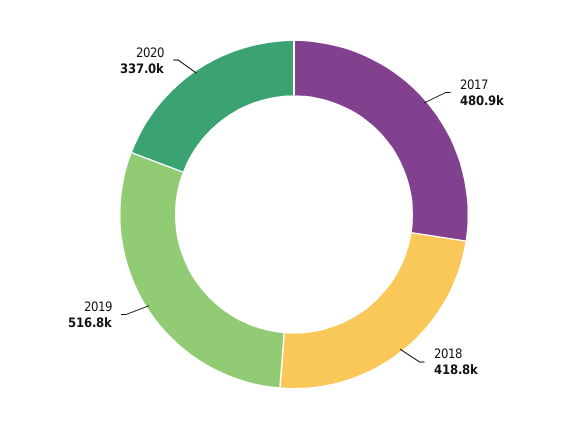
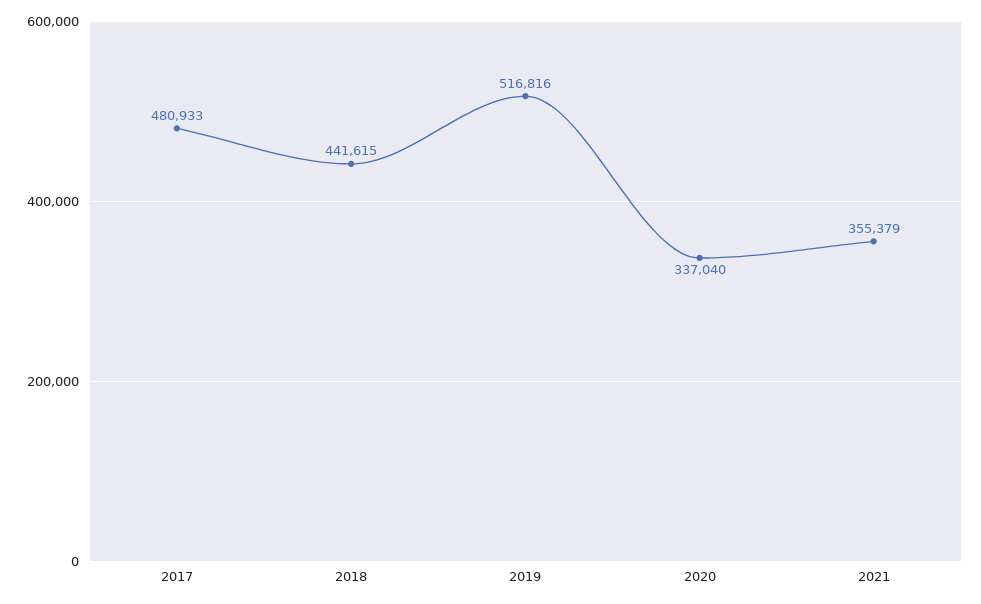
2018: 418800 -> 441615
2021: none -> 355379

